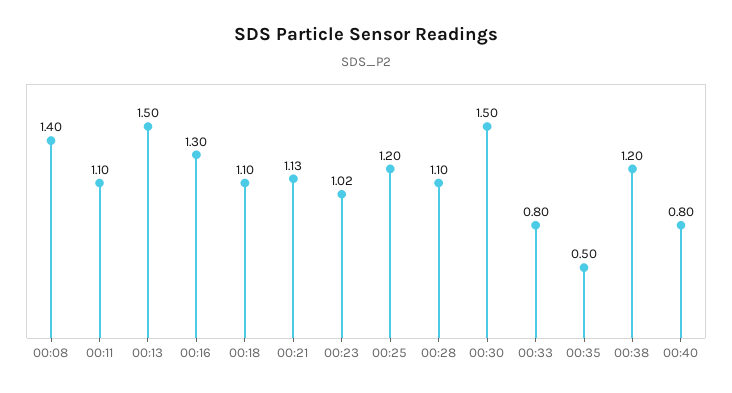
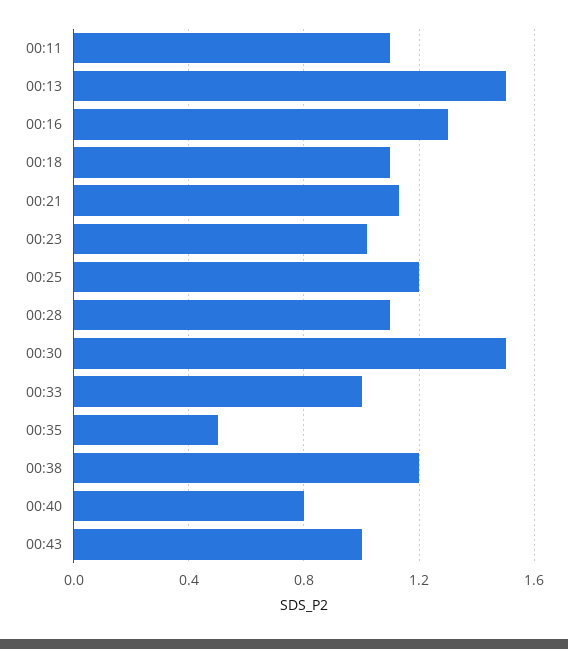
00:08: 1.4 -> none
00:33: 0.8 -> 1
00:43: none -> 1

